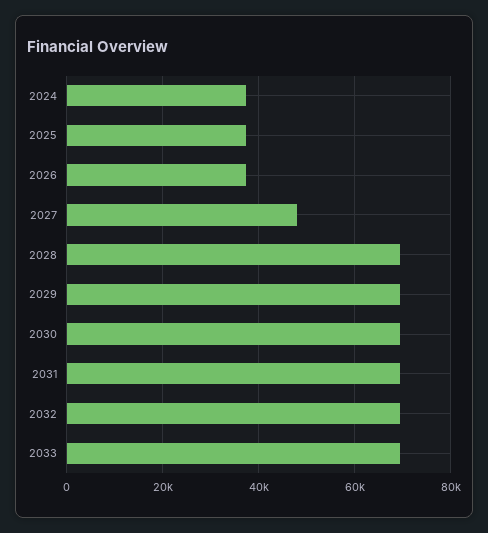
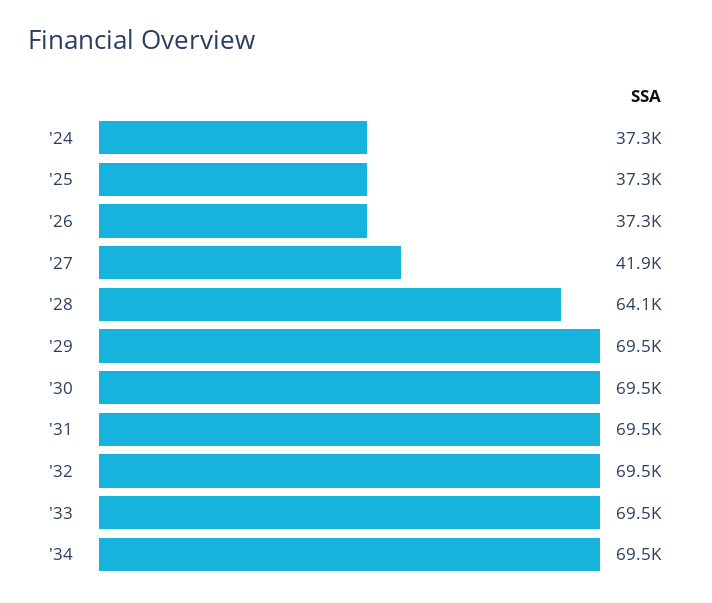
2027: 48000 -> 41900
2028: 70000 -> 64100
'34: none -> 69500

